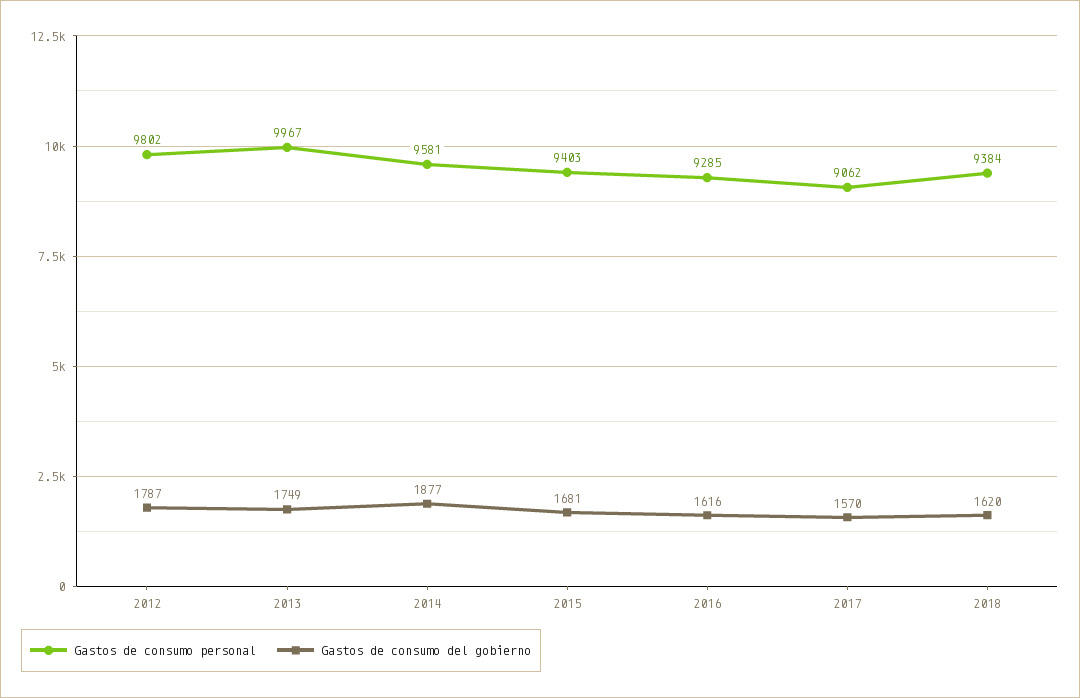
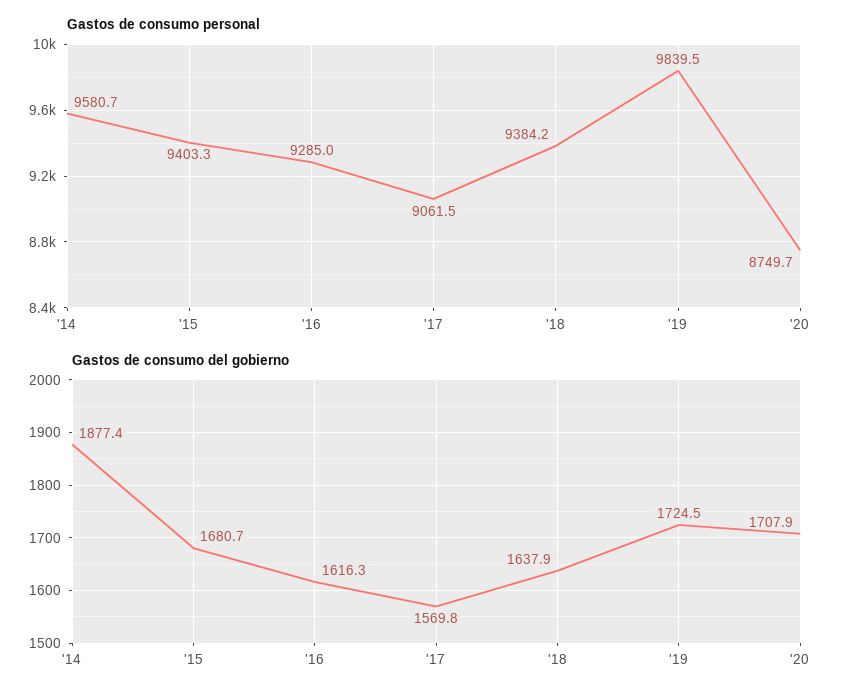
Gastos de consumo personal, 2012: 9802 -> none
Gastos de consumo del gobierno, 2012: 1787 -> none
Gastos de consumo personal, 2013: 9967 -> none
Gastos de consumo del gobierno, 2013: 1749 -> none
Gastos de consumo del gobierno, 2018: 1620 -> 1637.9
Gastos de consumo personal, '19: none -> 9839.5
Gastos de consumo personal, '20: none -> 8749.7
Gastos de consumo del gobierno, '19: none -> 1724.5
Gastos de consumo del gobierno, '20: none -> 1707.9

